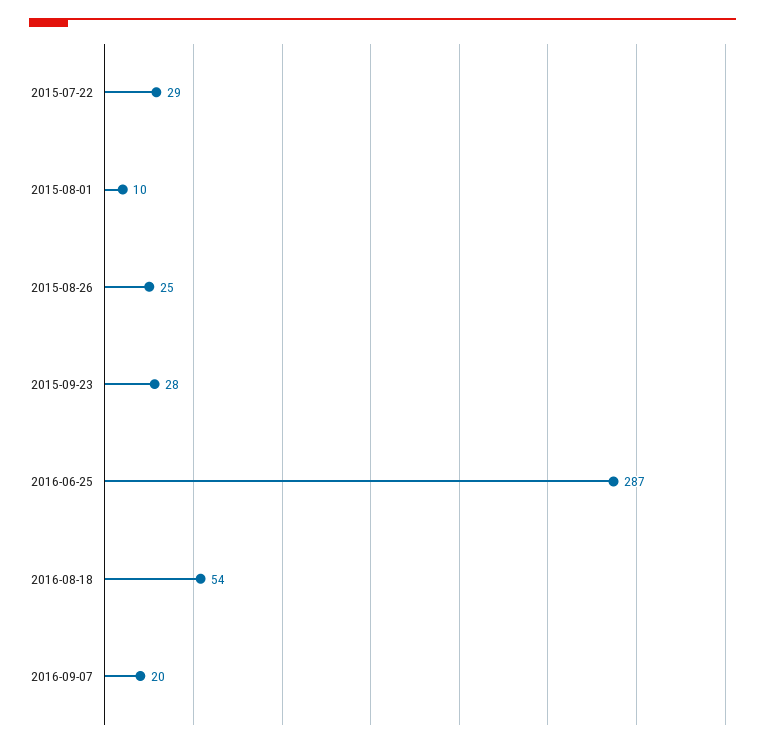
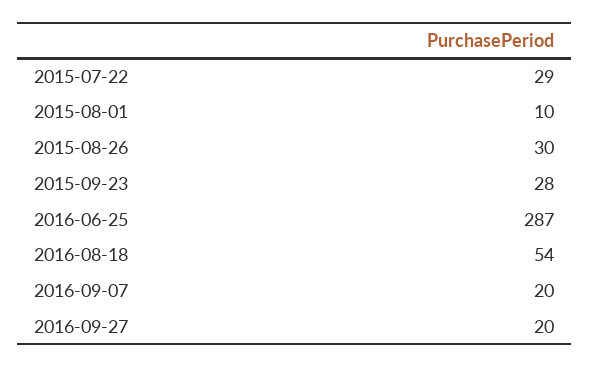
2015-08-26: 25 -> 30
2016-09-27: none -> 20

